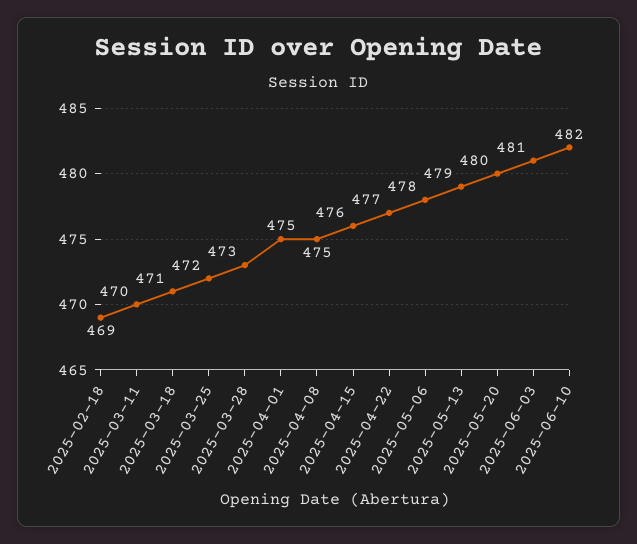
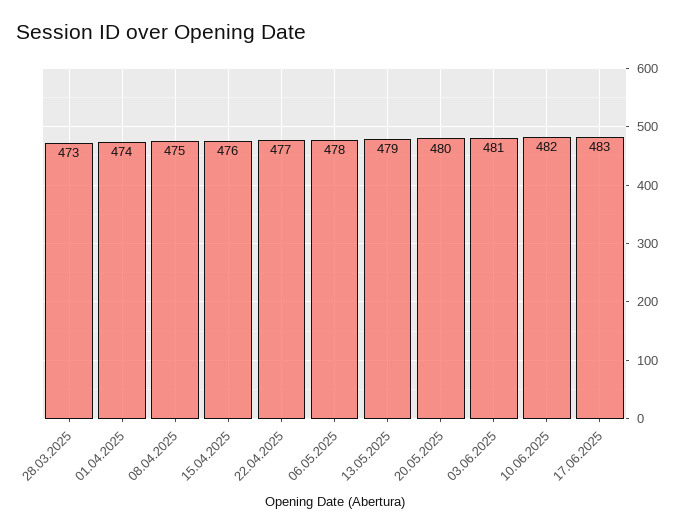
2025-02-18: 469 -> none
2025-03-11: 470 -> none
2025-03-18: 471 -> none
2025-03-25: 472 -> none
2025-04-01: 475 -> 474
17.06.2025: none -> 483

